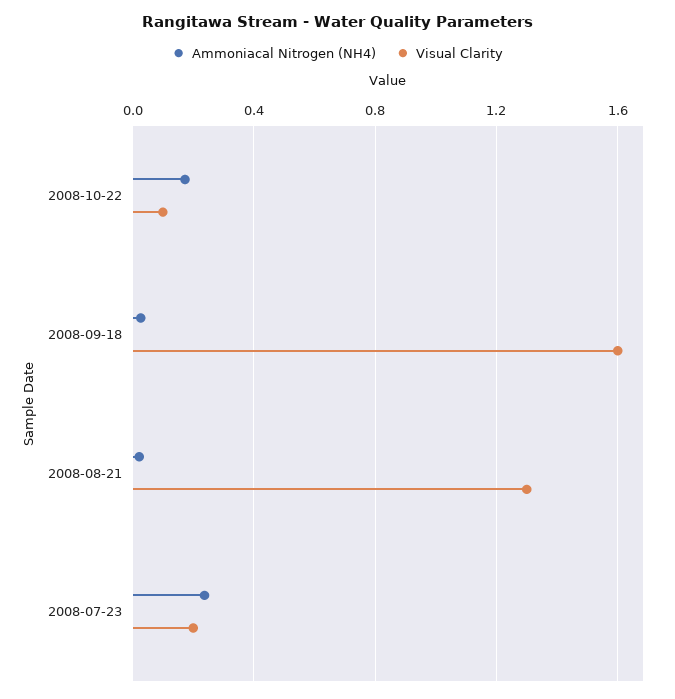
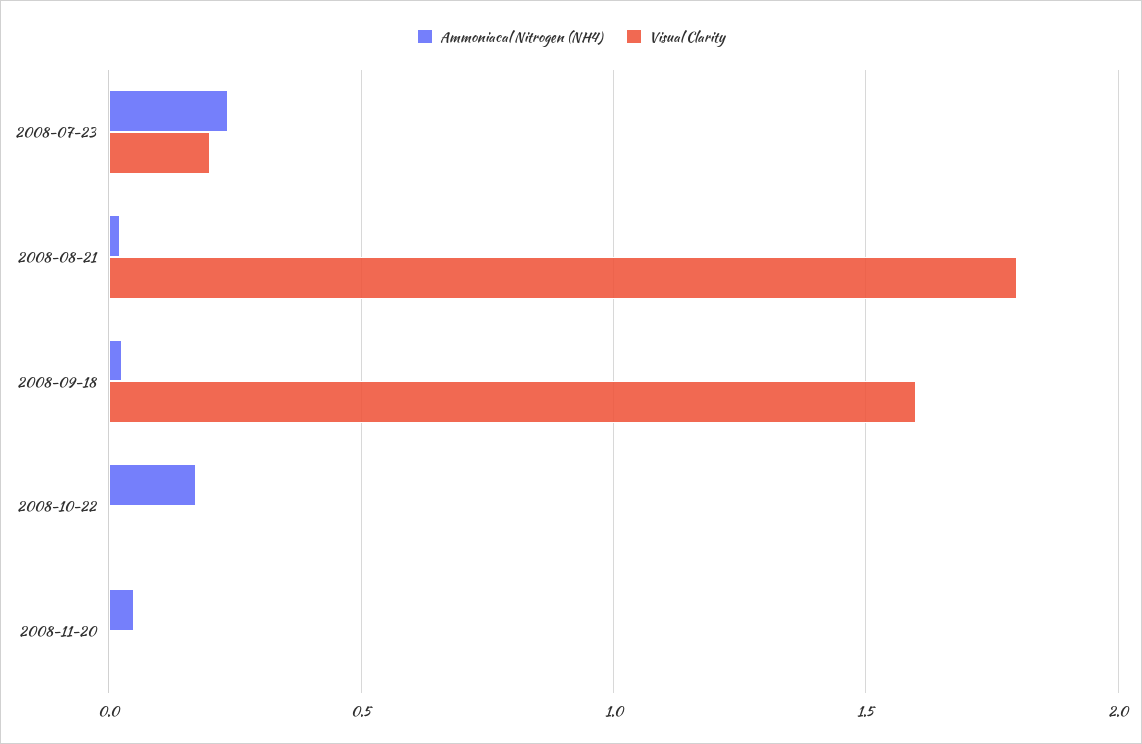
Visual Clarity, 2008-10-22: 0.1 -> 0
Visual Clarity, 2008-08-21: 1.3 -> 1.8
Ammoniacal Nitrogen (NH4), 2008-11-20: none -> 0.05
Visual Clarity, 2008-11-20: none -> 0

